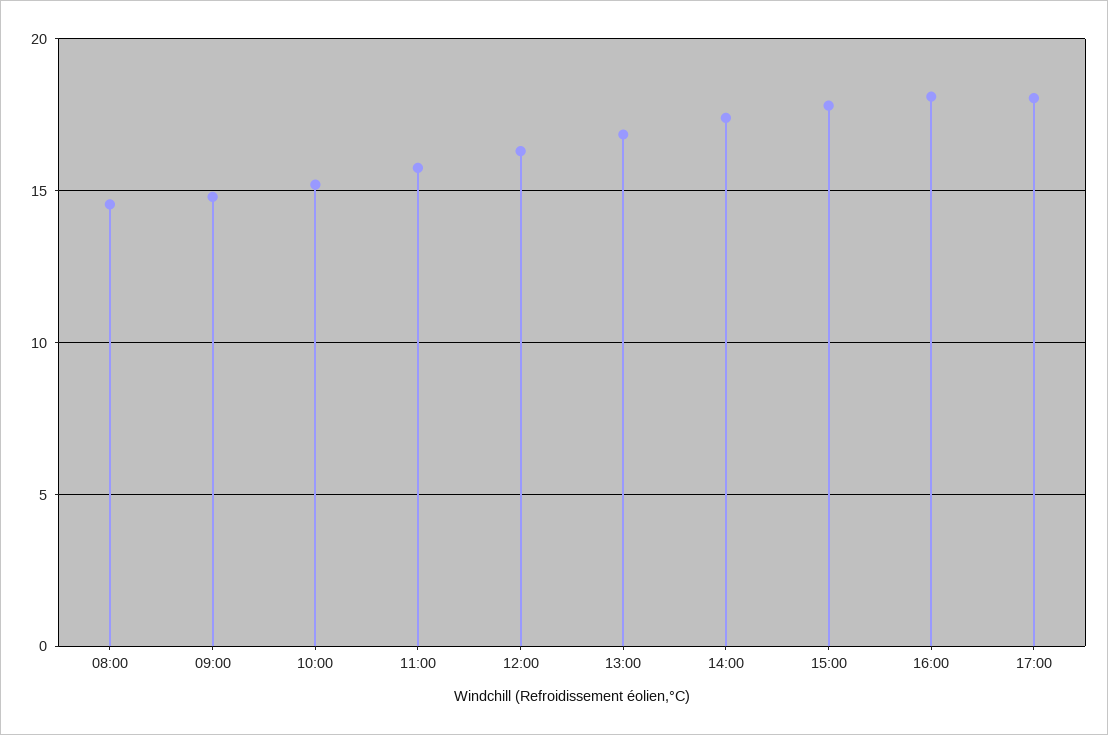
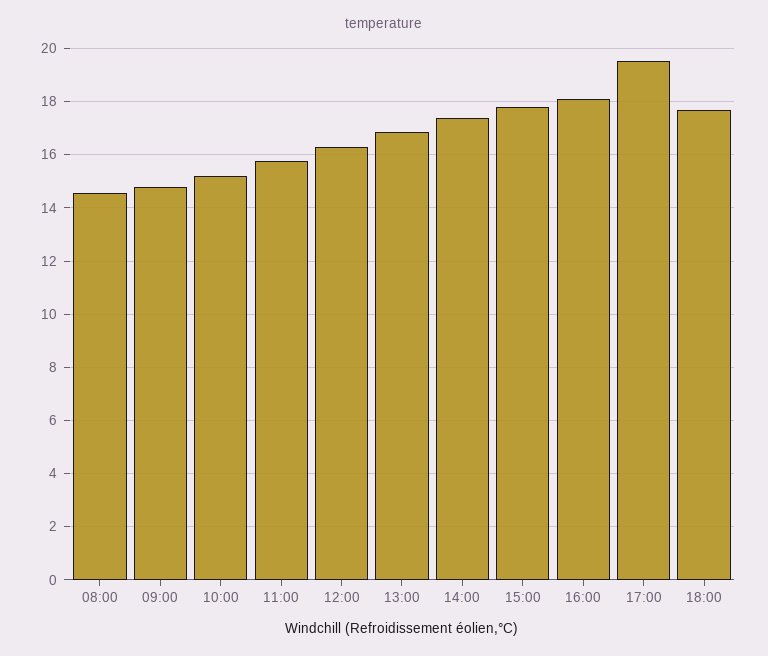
17:00: 18 -> 19.5
18:00: none -> 17.75

